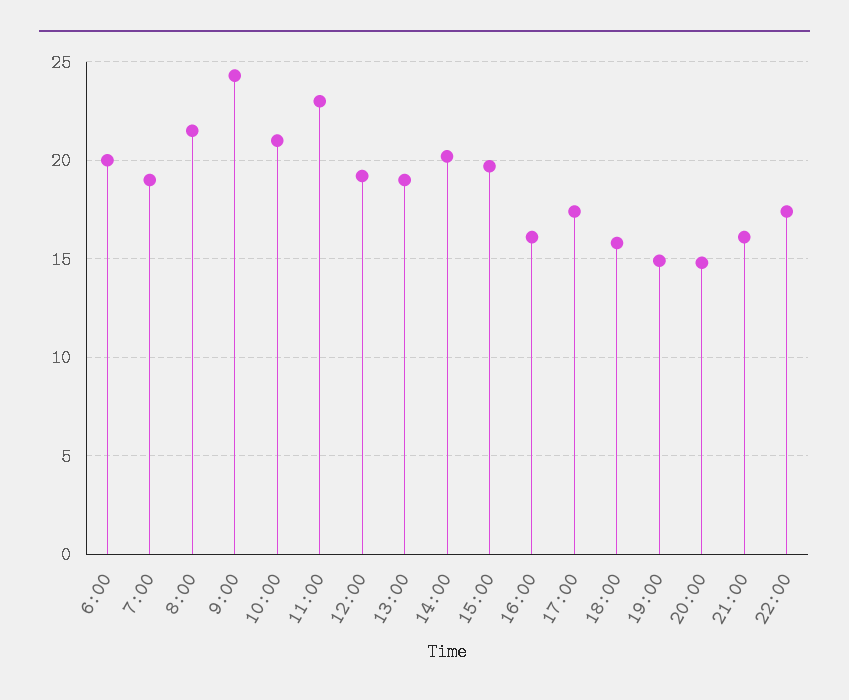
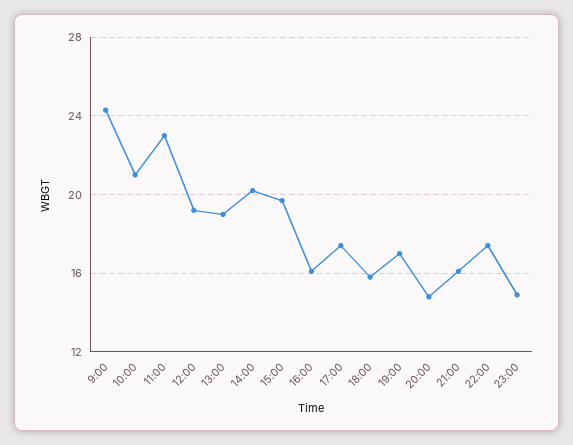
6:00: 20 -> none
7:00: 19 -> none
8:00: 21.5 -> none
19:00: 15 -> 17
23:00: none -> 15

